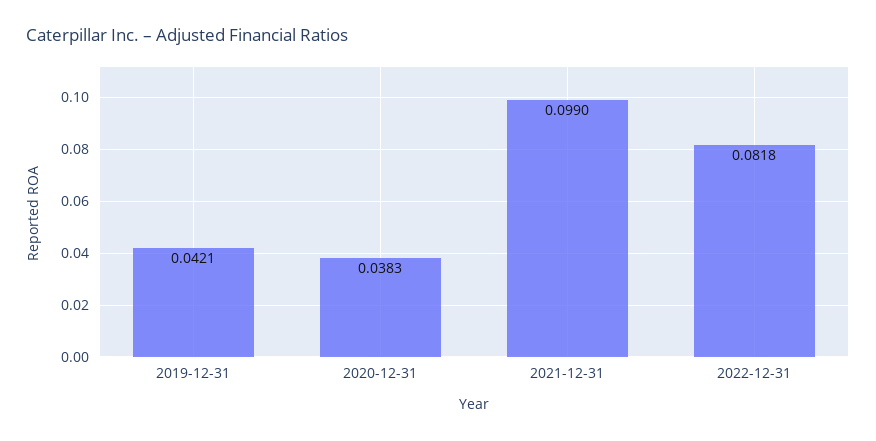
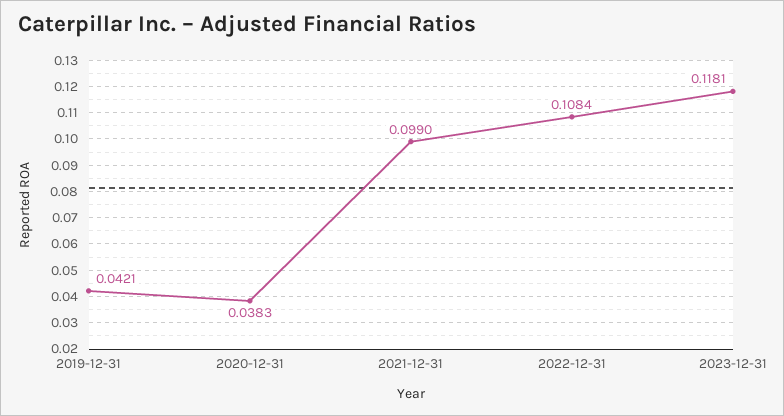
2022-12-31: 0.0818 -> 0.1084
2023-12-31: none -> 0.1181

